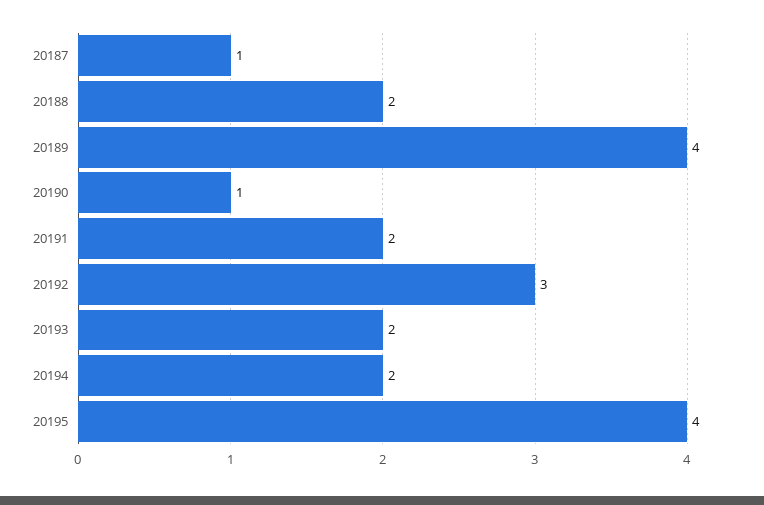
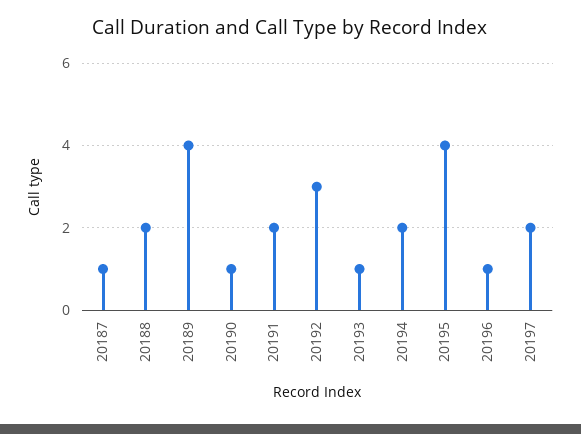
20193: 2 -> 1
20196: none -> 1
20197: none -> 2

